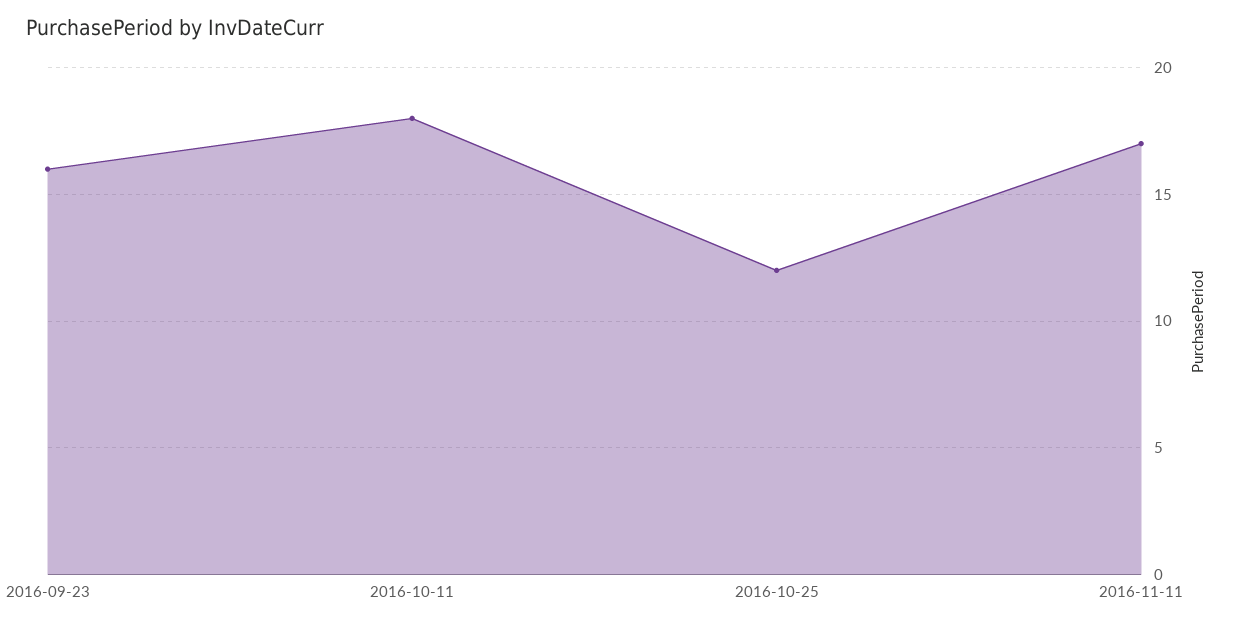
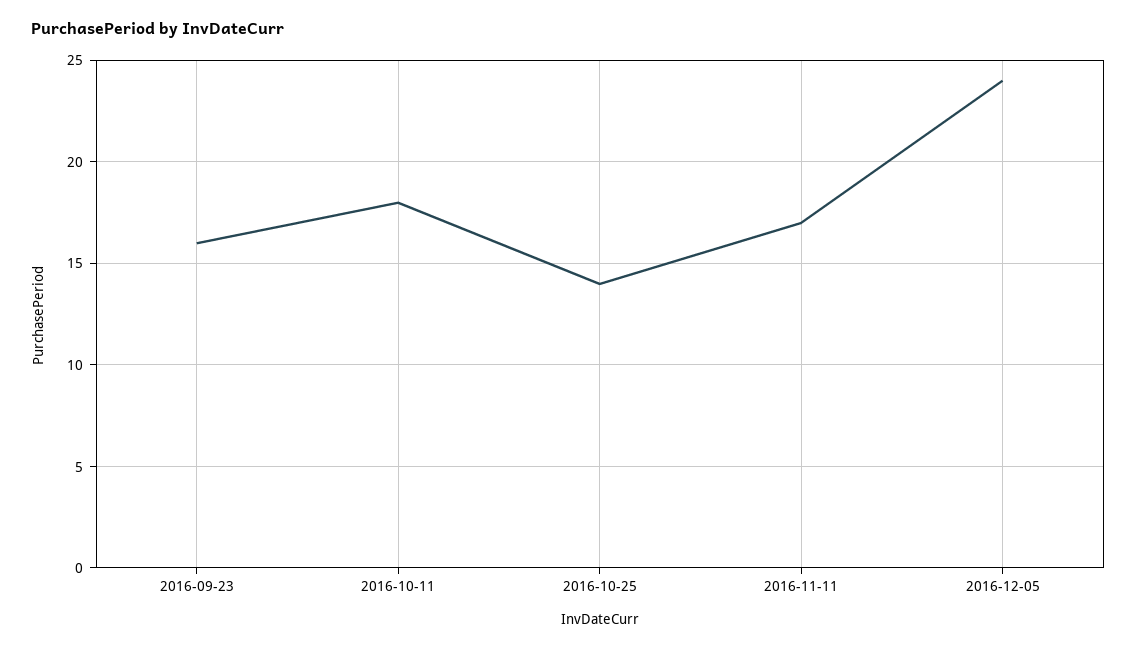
2016-10-25: 12 -> 14
2016-12-05: none -> 24

